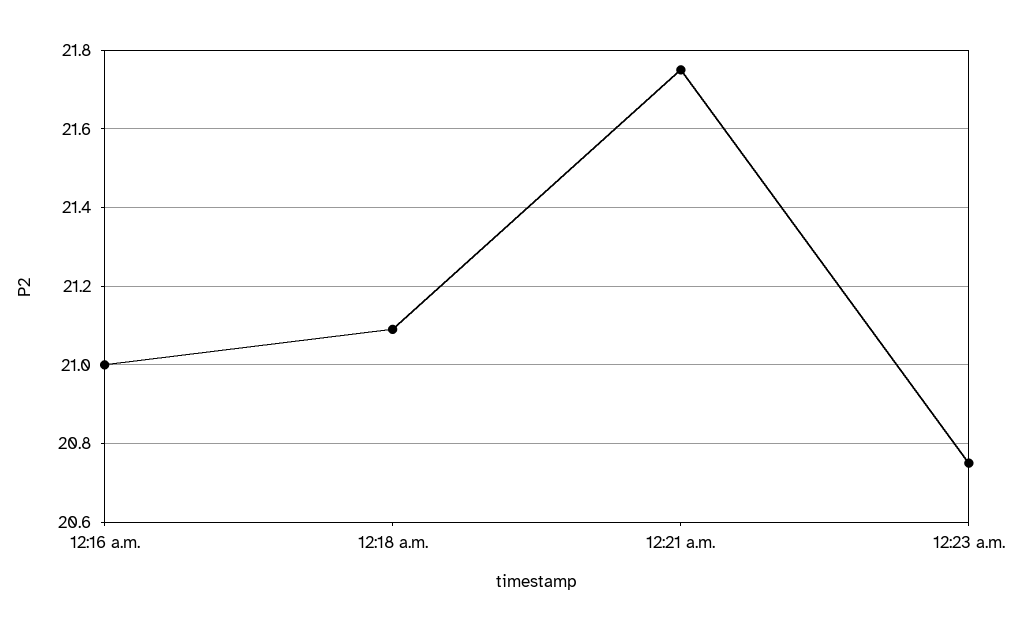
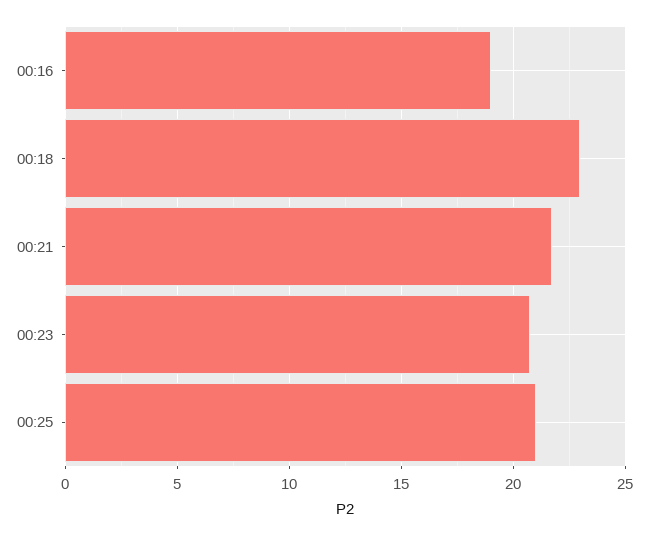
12:16 a.m.: 21 -> 19
12:18 a.m.: 21.1 -> 23
00:25: none -> 21

